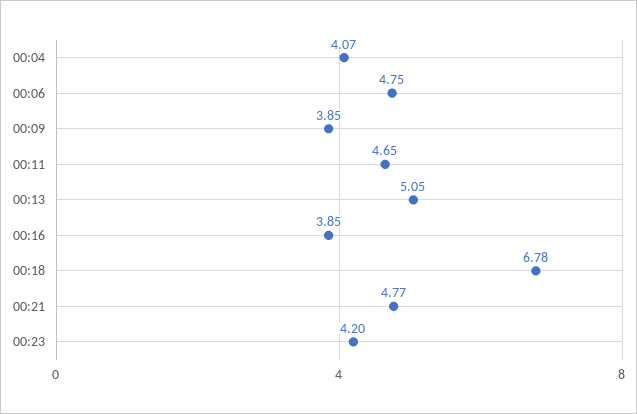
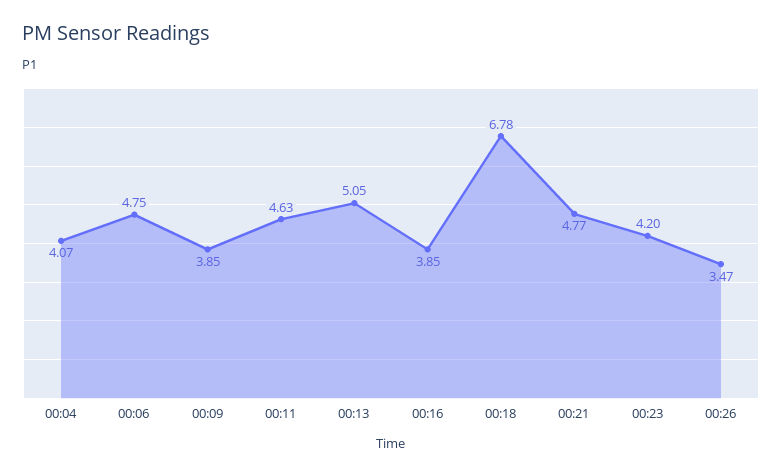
00:11: 4.65 -> 4.63
00:26: none -> 3.47

